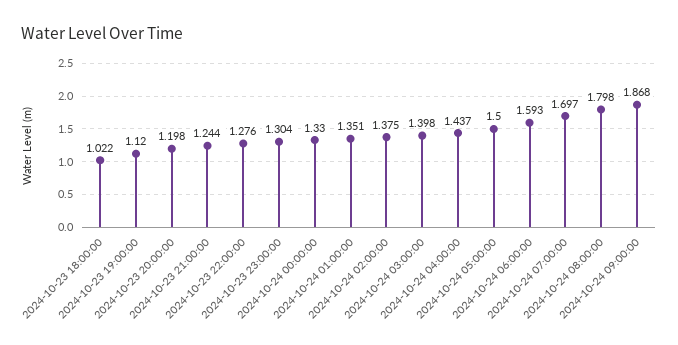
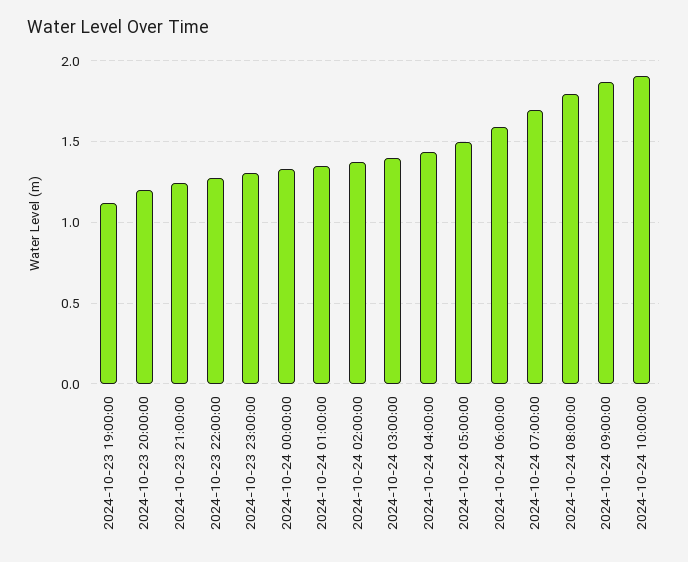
2024-10-23 18:00:00: 1.022 -> none
2024-10-24 10:00:00: none -> 1.9

